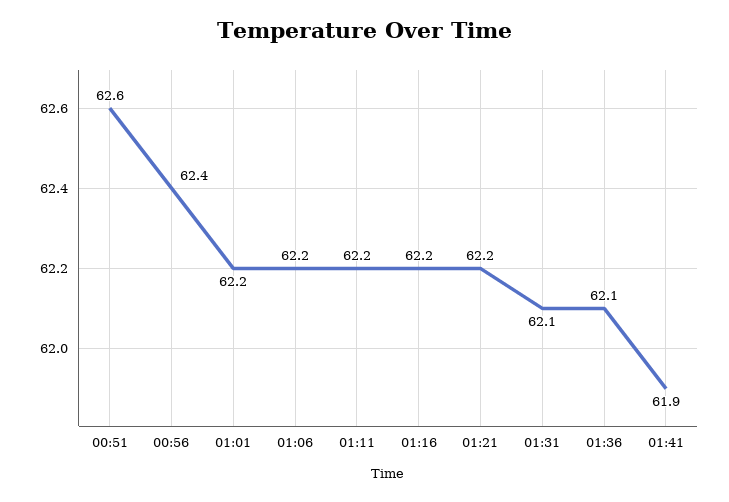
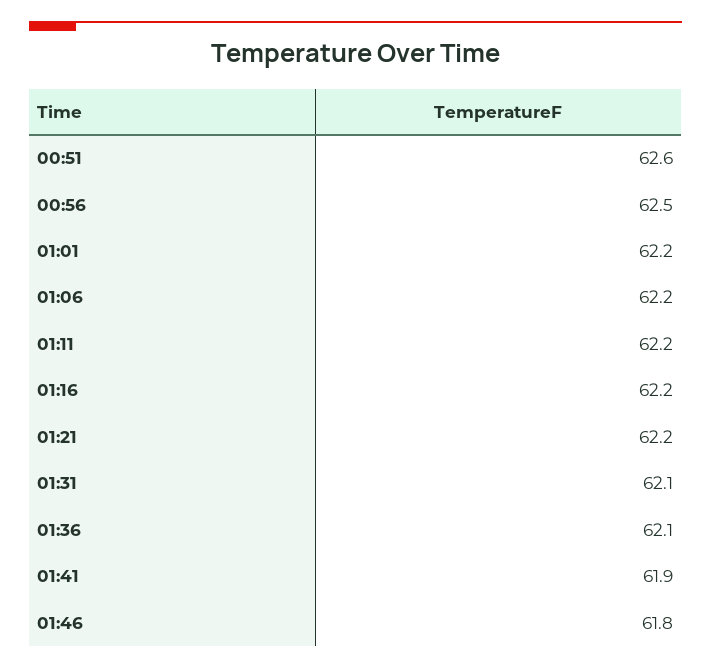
00:56: 62.4 -> 62.5
01:46: none -> 61.8

